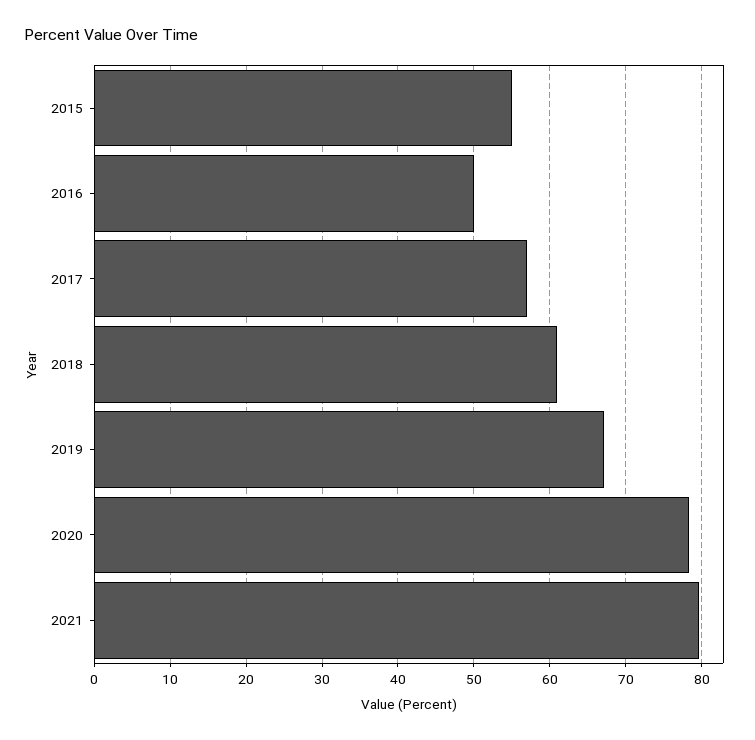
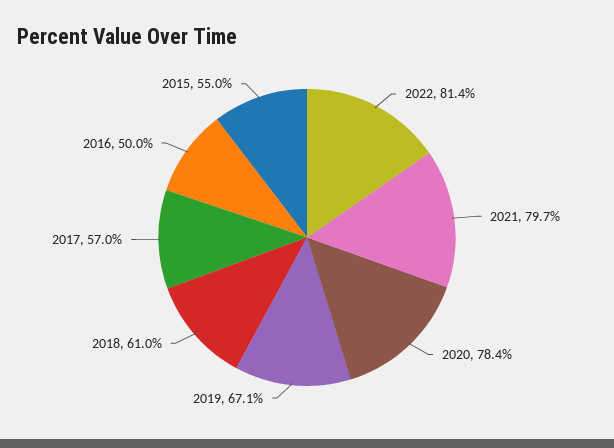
2022: none -> 81.4

